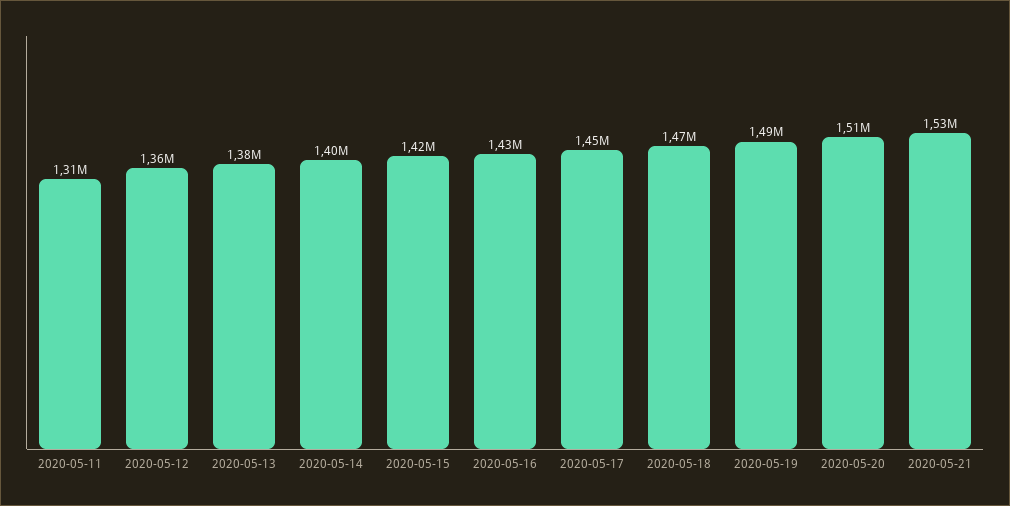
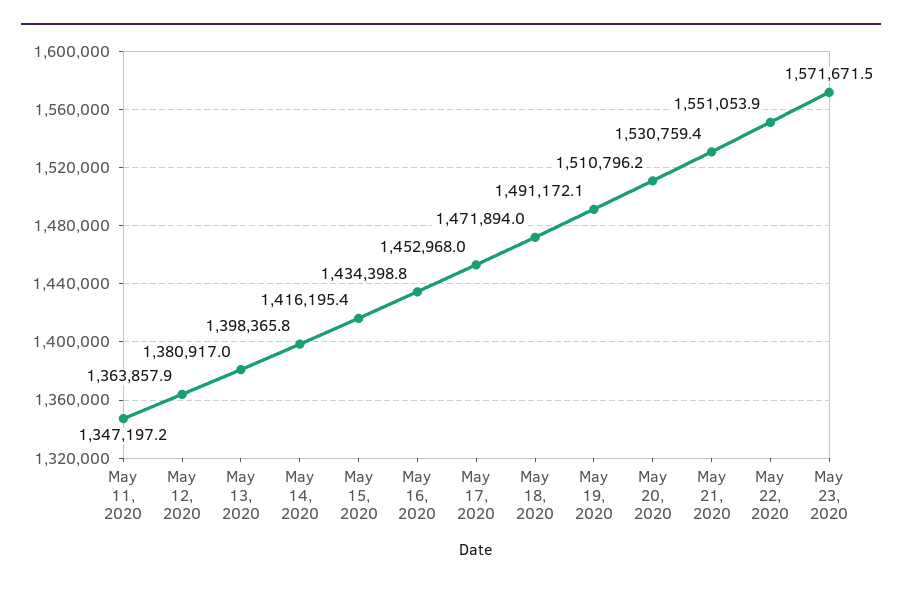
2020-05-11: 1310000 -> 1347197.2
May 22, 2020: none -> 1551053.9
May 23, 2020: none -> 1571671.5

